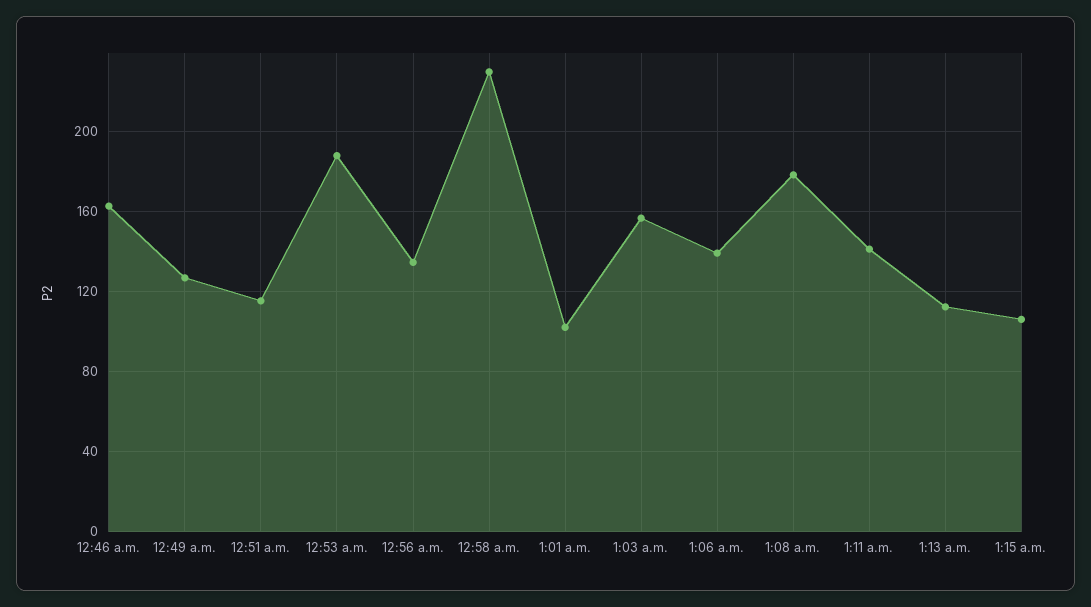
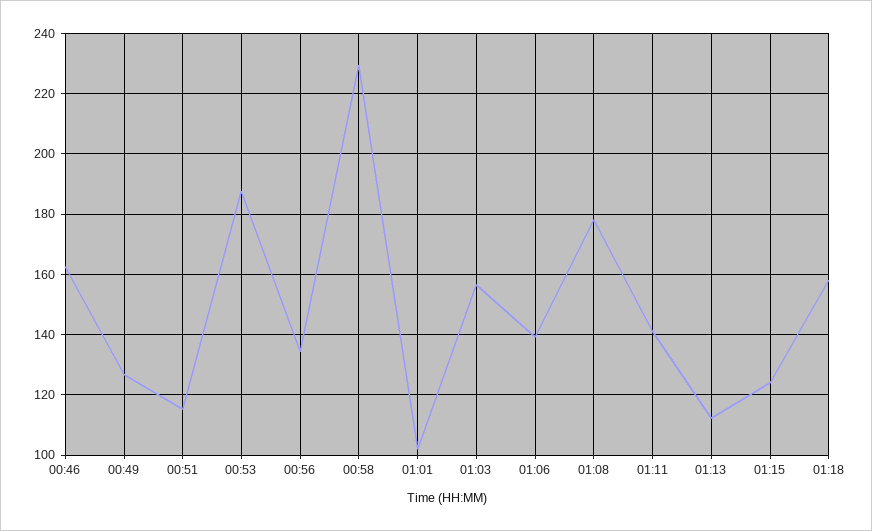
1:15 a.m.: 105 -> 124
01:18: none -> 158

